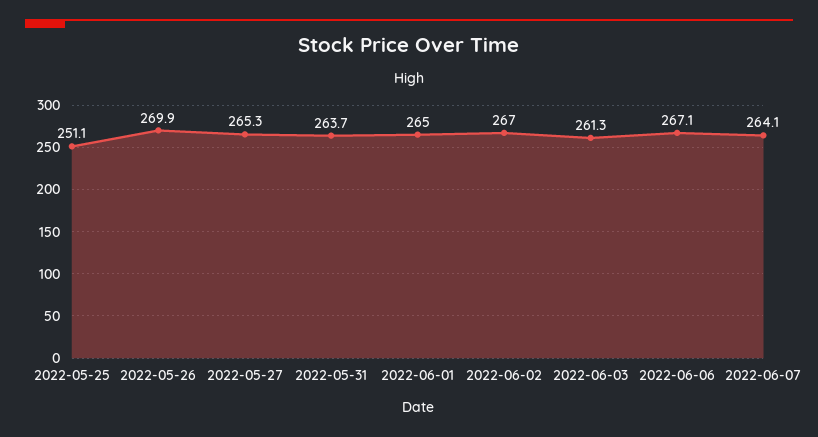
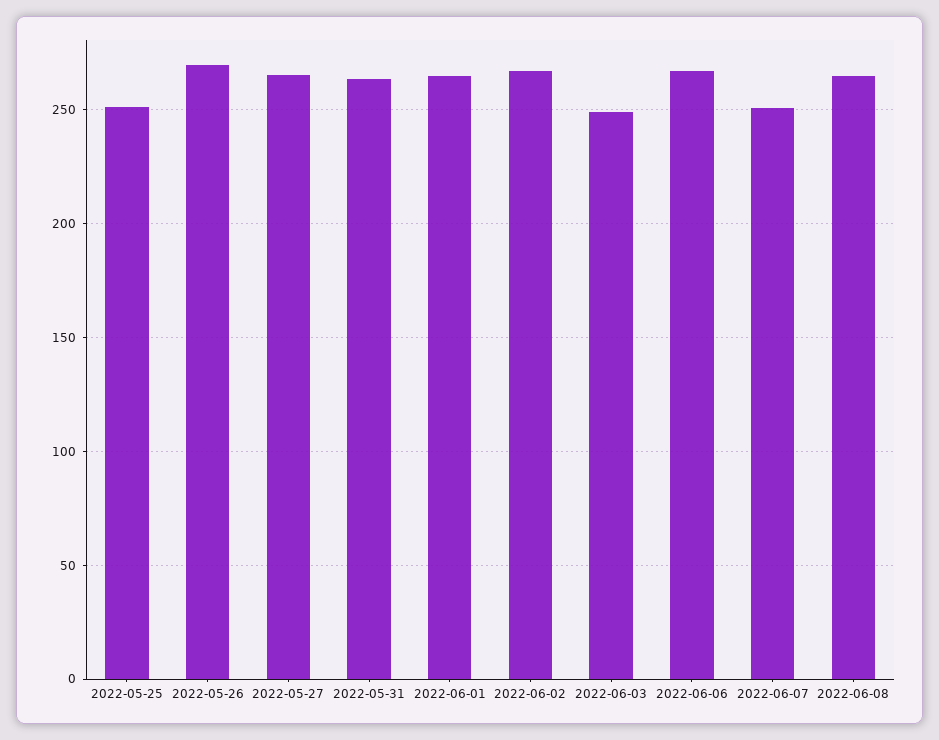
2022-06-03: 261.3 -> 250
2022-06-07: 264.1 -> 250
2022-06-08: none -> 265

